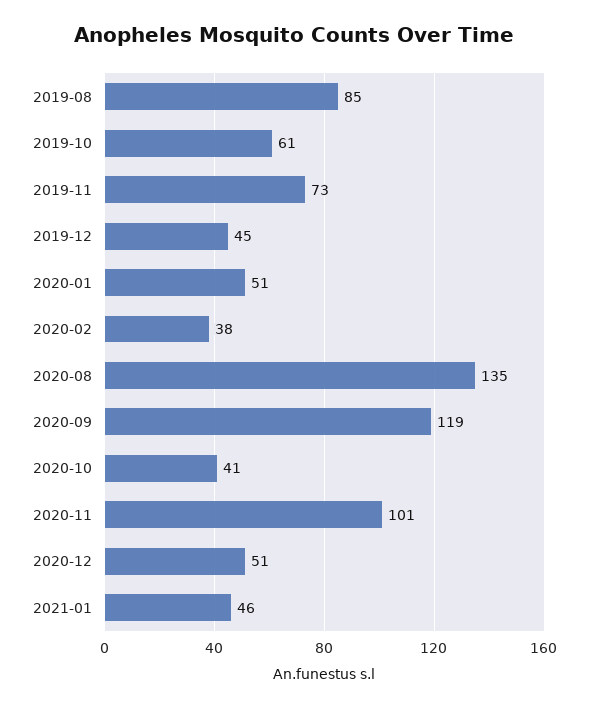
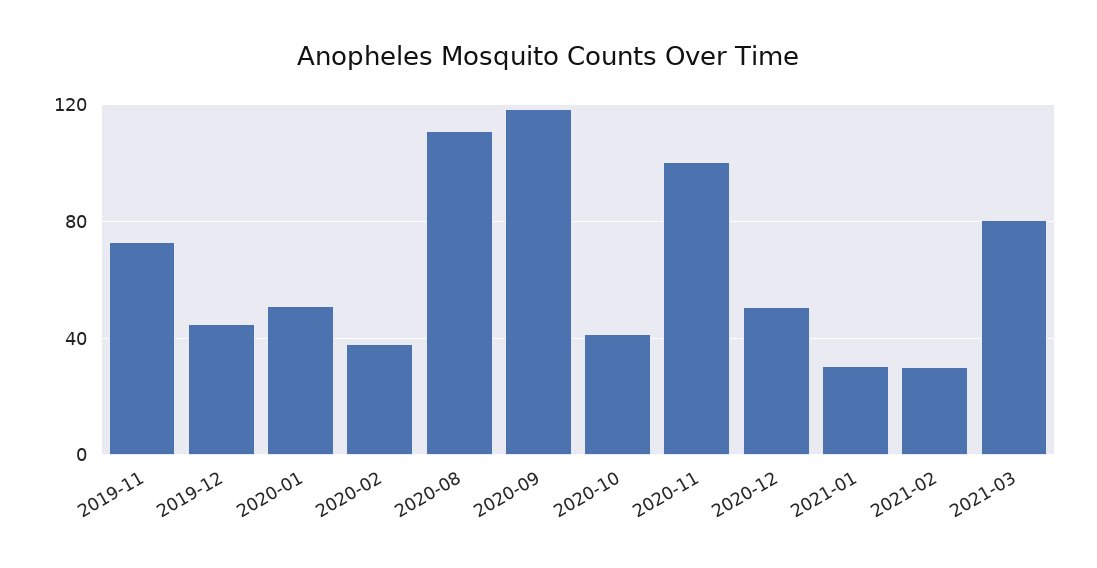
2019-08: 85 -> none
2019-10: 61 -> none
2020-08: 135 -> 110
2021-01: 46 -> 30
2021-02: none -> 30
2021-03: none -> 80

